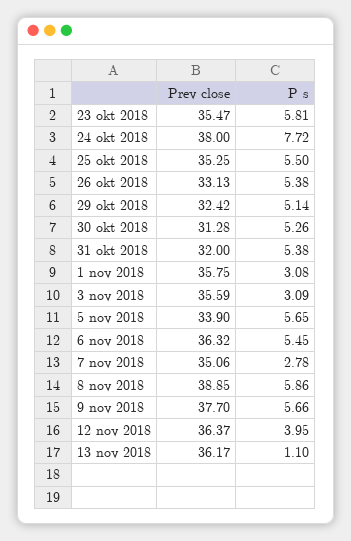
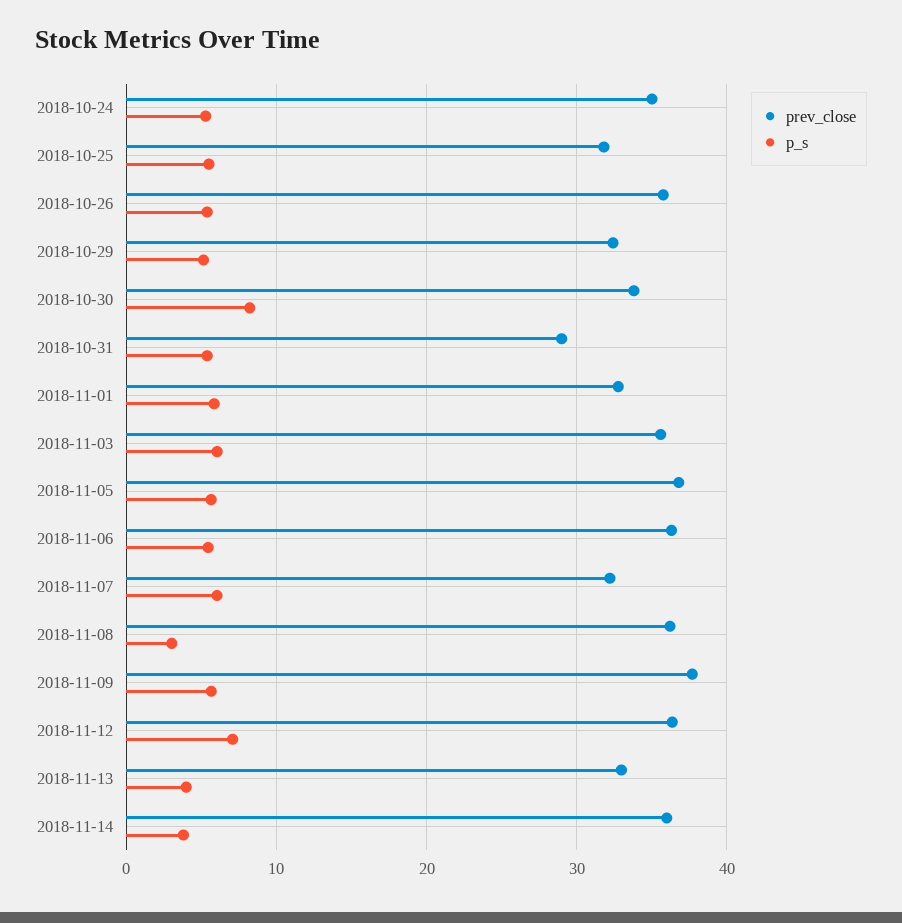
Prev close, 23 okt 2018: 35.47 -> none
P s, 23 okt 2018: 5.81 -> none
Prev close, 24 okt 2018: 38 -> 35
P s, 24 okt 2018: 7.72 -> 5
Prev close, 25 okt 2018: 35.25 -> 32
Prev close, 26 okt 2018: 33.13 -> 36
Prev close, 30 okt 2018: 31.28 -> 34
P s, 30 okt 2018: 5.26 -> 8
Prev close, 31 okt 2018: 32 -> 29
Prev close, 1 nov 2018: 35.75 -> 33
P s, 1 nov 2018: 3.08 -> 6
P s, 3 nov 2018: 3.09 -> 6
Prev close, 5 nov 2018: 33.9 -> 37
Prev close, 7 nov 2018: 35.06 -> 32
P s, 7 nov 2018: 2.78 -> 6
Prev close, 8 nov 2018: 38.85 -> 36
P s, 8 nov 2018: 5.86 -> 3
P s, 12 nov 2018: 3.95 -> 7
Prev close, 13 nov 2018: 36.17 -> 33
P s, 13 nov 2018: 1.1 -> 4
Prev close, 2018-11-14: none -> 36
P s, 2018-11-14: none -> 4

